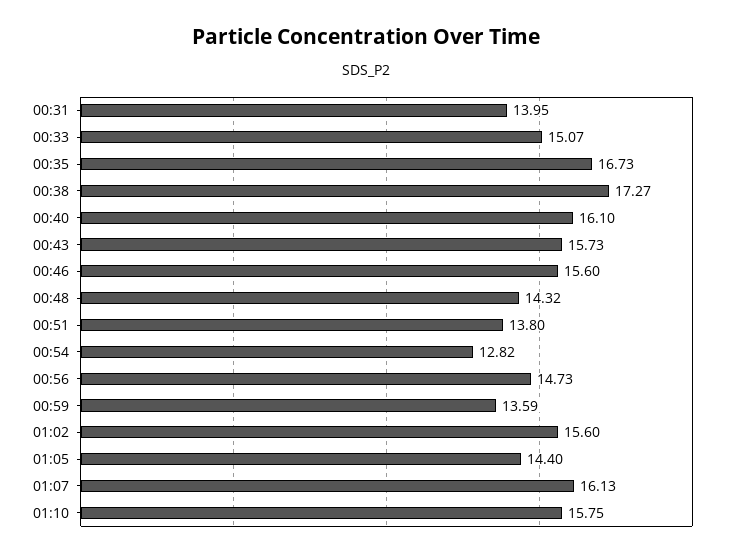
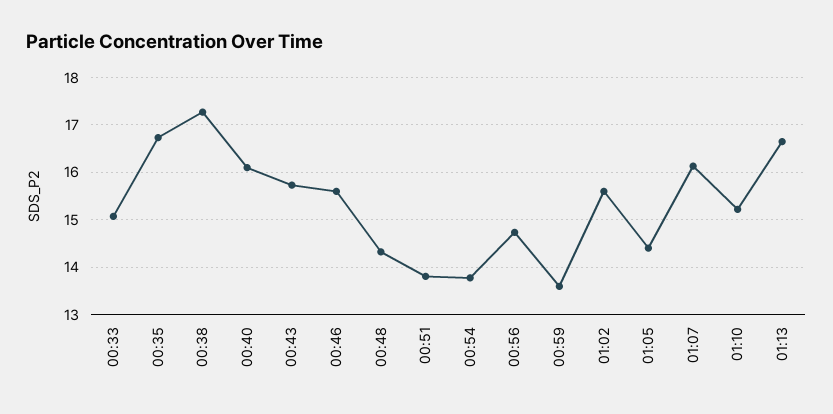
00:31: 13.95 -> none
00:54: 12.82 -> 13.8
01:10: 15.75 -> 15.2
01:13: none -> 16.6

